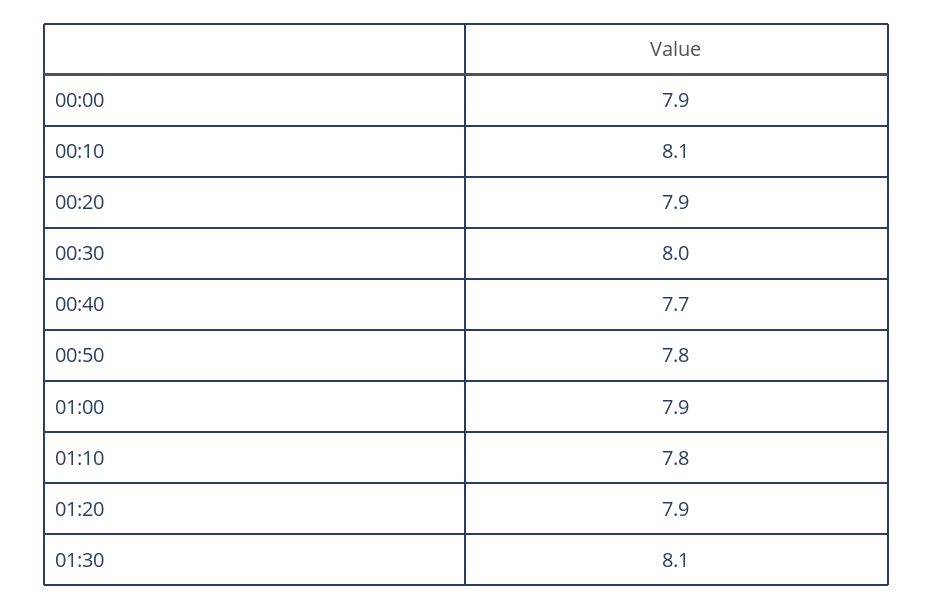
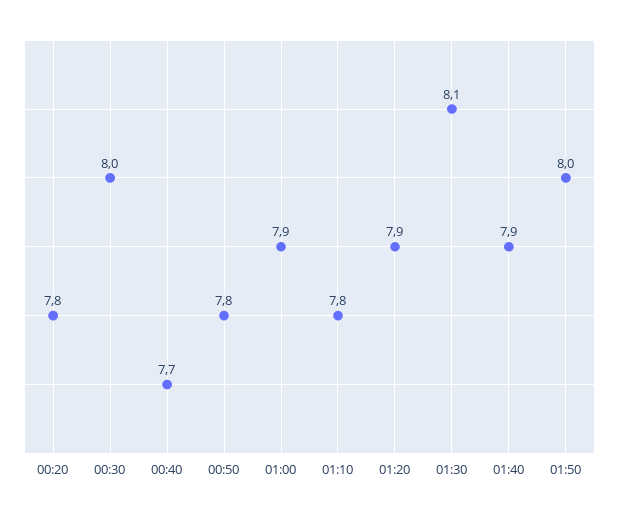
00:00: 7.9 -> none
00:10: 8.1 -> none
00:20: 7.9 -> 7.8
01:40: none -> 7.9
01:50: none -> 8

